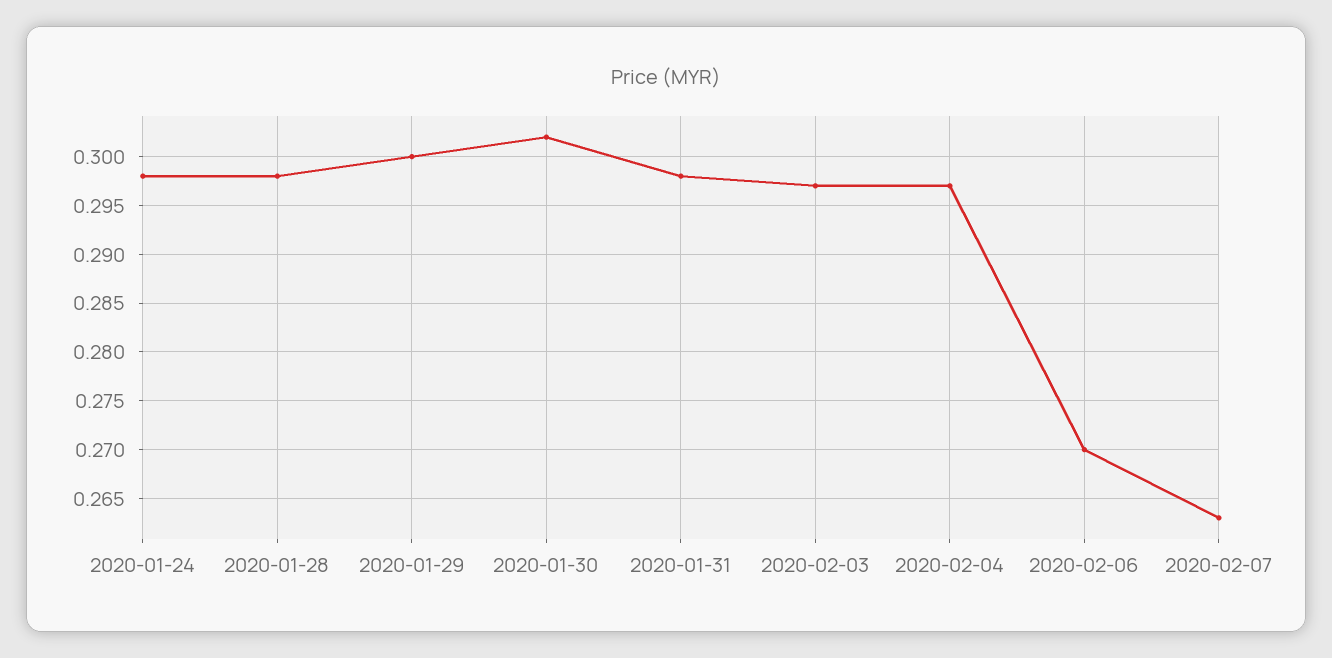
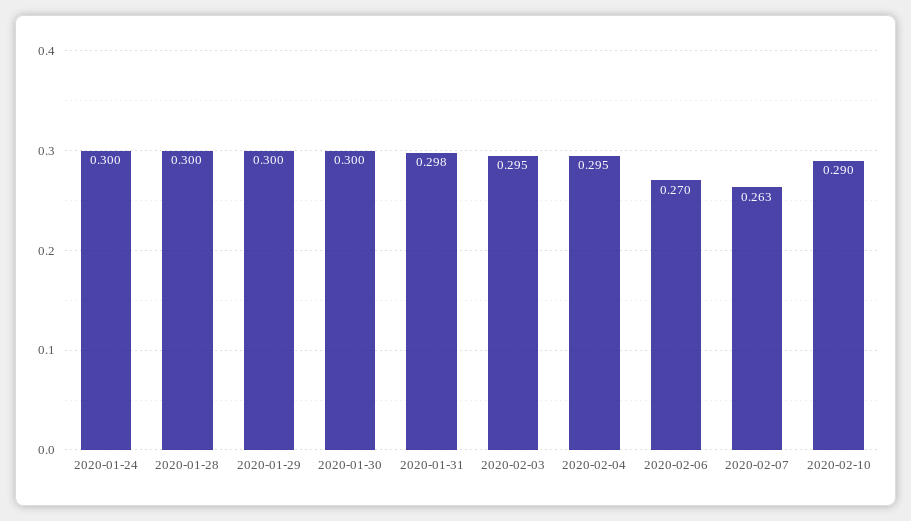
2020-01-24: 0.298 -> 0.3
2020-01-28: 0.298 -> 0.3
2020-01-30: 0.302 -> 0.3
2020-02-03: 0.297 -> 0.295
2020-02-04: 0.297 -> 0.295
2020-02-10: none -> 0.29

